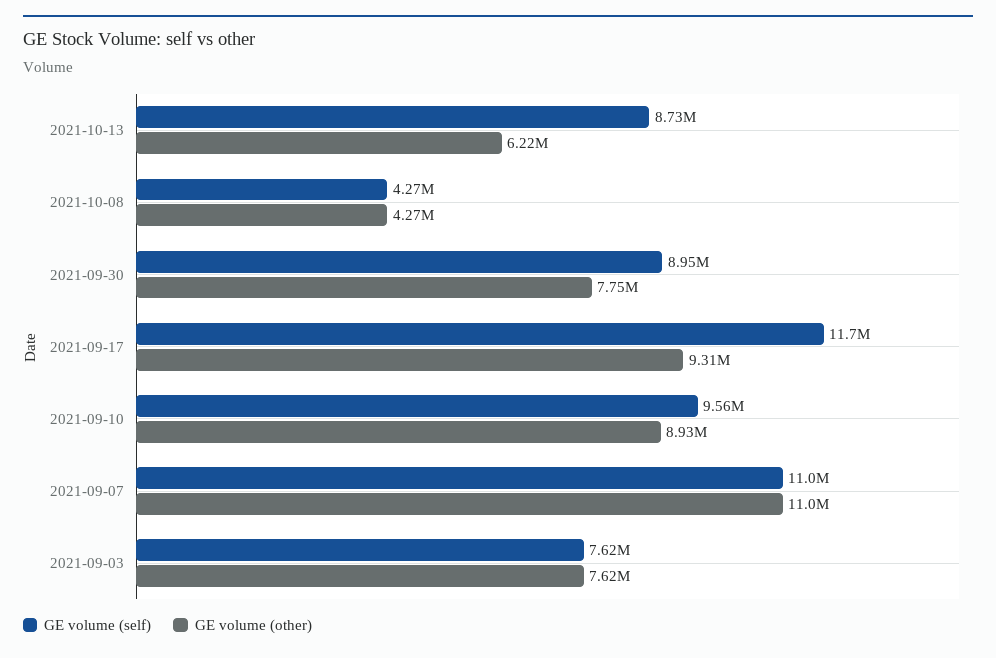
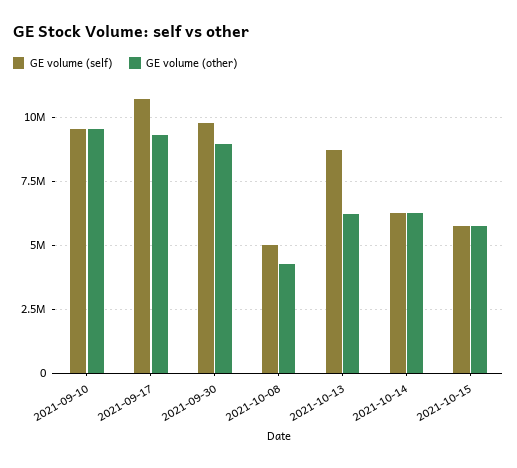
GE volume (self), 2021-10-08: 4270000 -> 5000000
GE volume (self), 2021-09-30: 8950000 -> 9750000
GE volume (other), 2021-09-30: 7750000 -> 9000000
GE volume (self), 2021-09-17: 11700000 -> 10750000
GE volume (other), 2021-09-10: 8930000 -> 9500000
GE volume (self), 2021-09-07: 11000000 -> none
GE volume (other), 2021-09-07: 11000000 -> none
GE volume (self), 2021-09-03: 7620000 -> none
GE volume (other), 2021-09-03: 7620000 -> none
GE volume (self), 2021-10-14: none -> 6250000
GE volume (other), 2021-10-14: none -> 6250000
GE volume (self), 2021-10-15: none -> 5750000
GE volume (other), 2021-10-15: none -> 5750000

